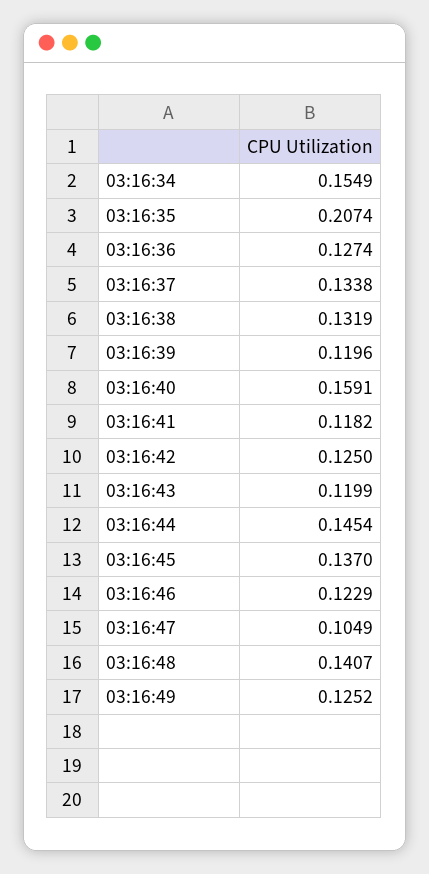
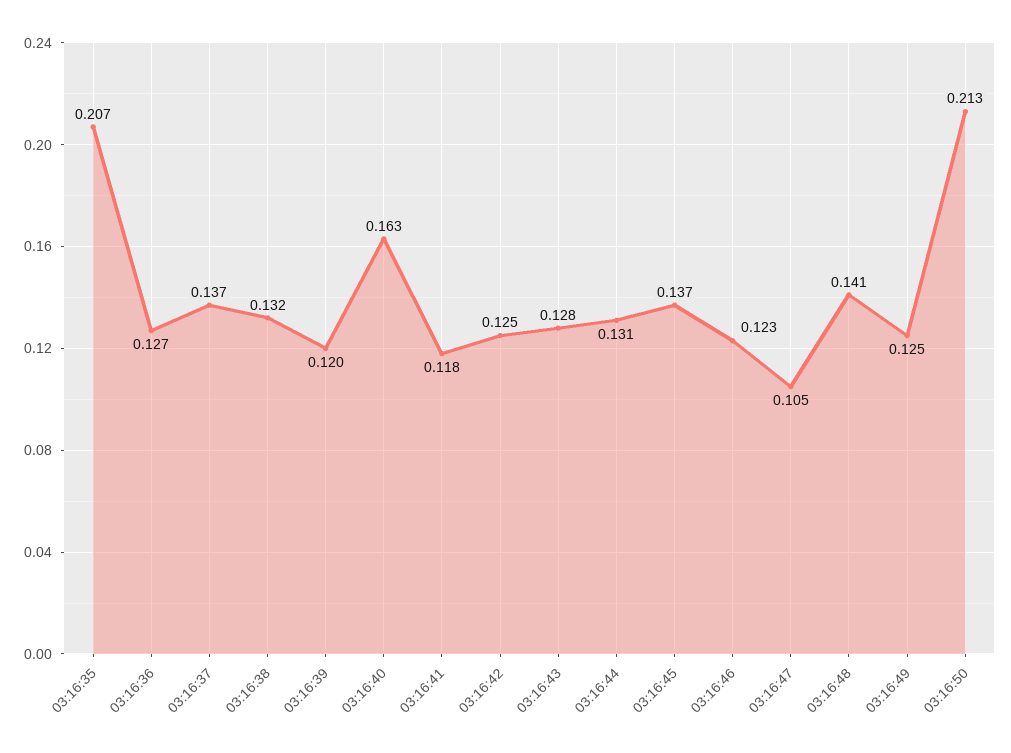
03:16:34: 0.1549 -> none
03:16:37: 0.1338 -> 0.137
03:16:40: 0.1591 -> 0.163
03:16:43: 0.1199 -> 0.128
03:16:44: 0.1454 -> 0.131
03:16:50: none -> 0.213

